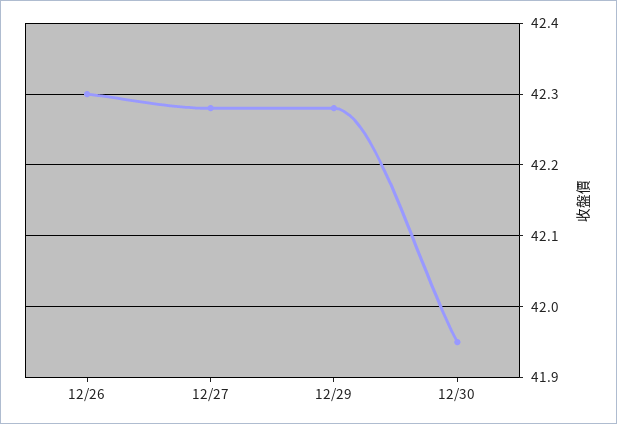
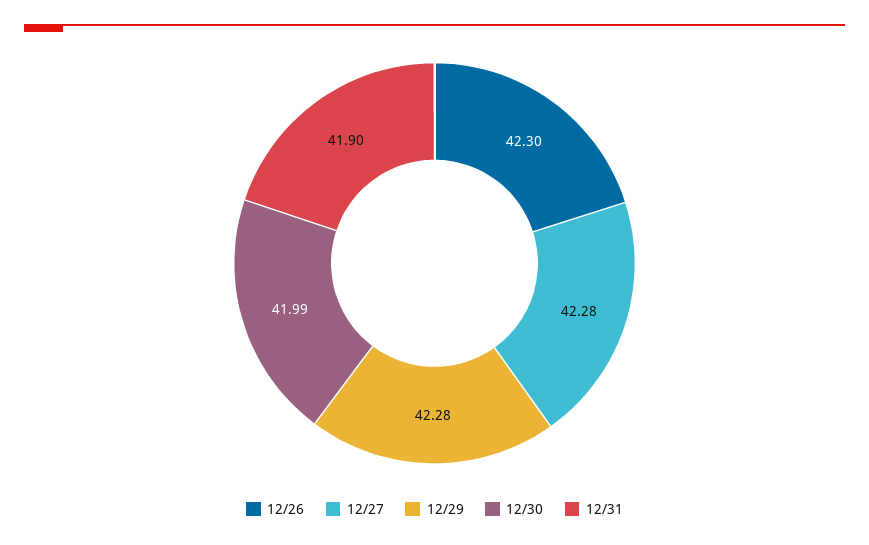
12/30: 41.95 -> 41.99
12/31: none -> 41.9

